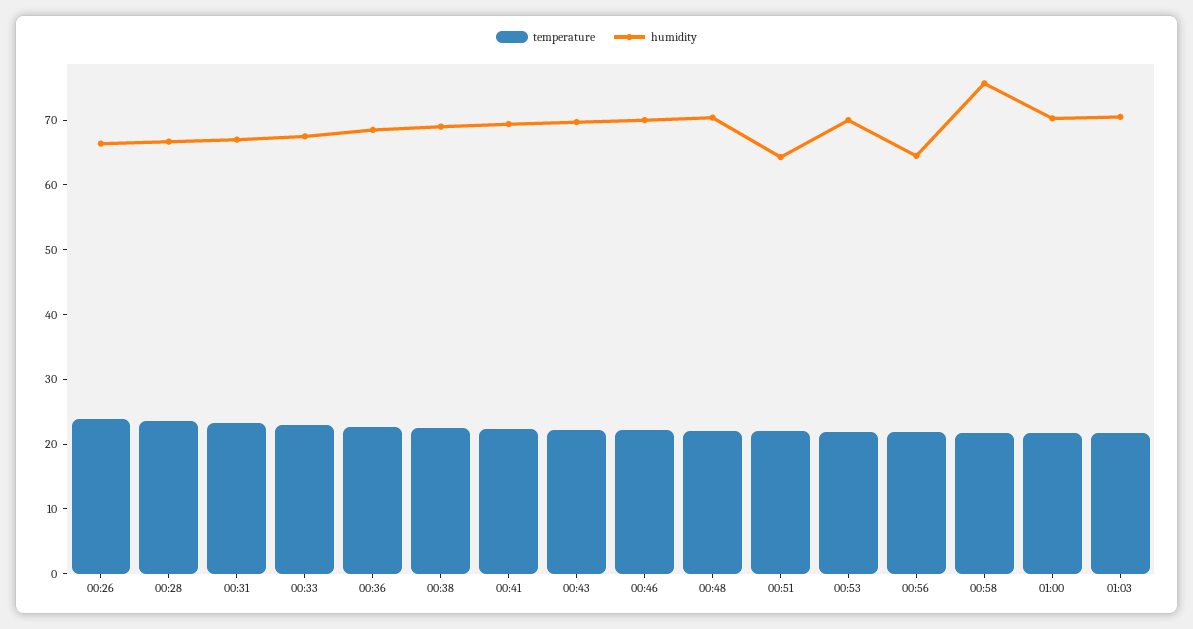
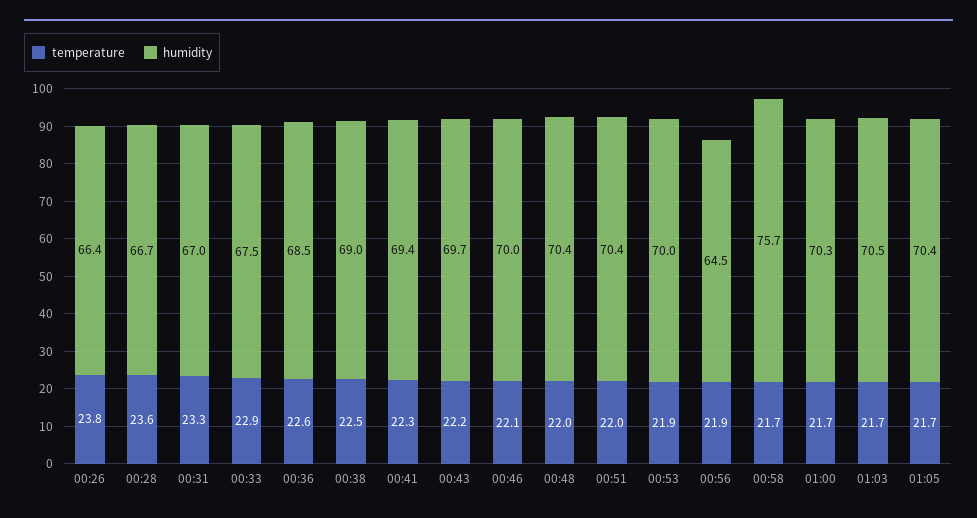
humidity, 00:51: 64 -> 70.4
temperature, 01:05: none -> 21.7
humidity, 01:05: none -> 70.4

